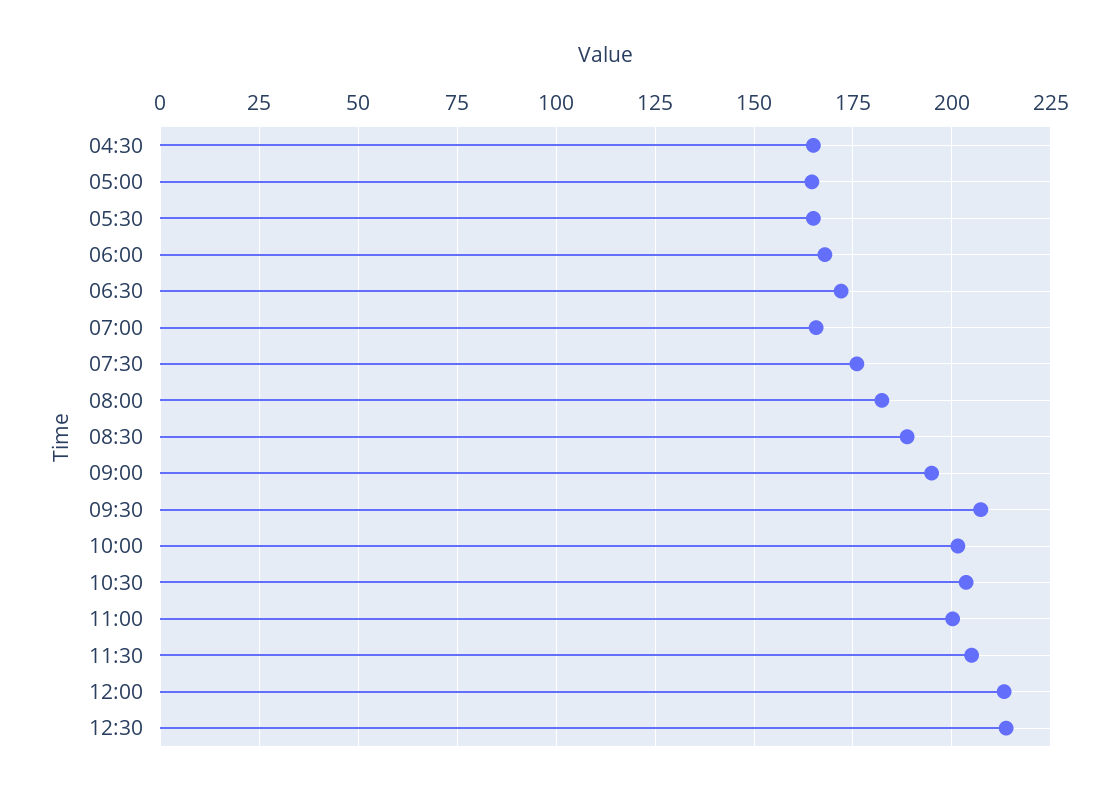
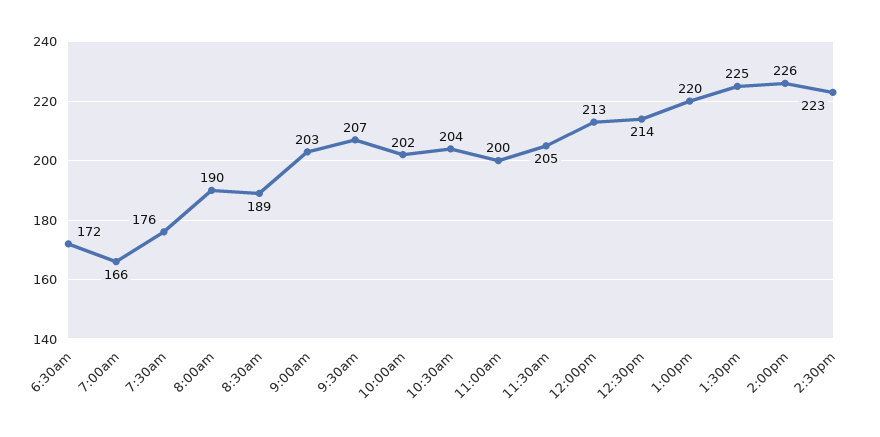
04:30: 165 -> none
05:00: 165 -> none
05:30: 165 -> none
06:00: 167.5 -> none
08:00: 182.5 -> 190
09:00: 195 -> 203
1:00pm: none -> 220
1:30pm: none -> 225
2:00pm: none -> 226
2:30pm: none -> 223

